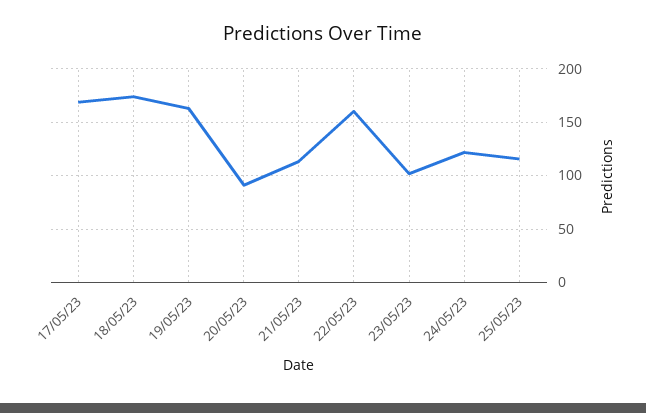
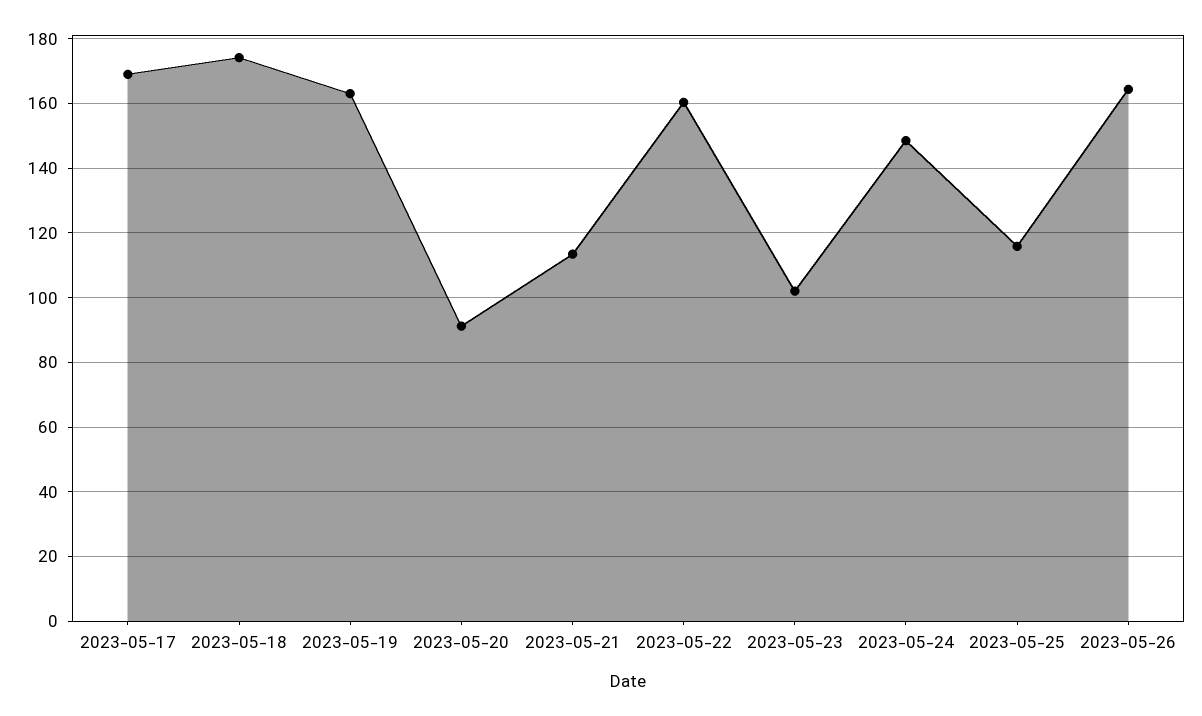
24/05/23: 120 -> 148
2023-05-26: none -> 164

